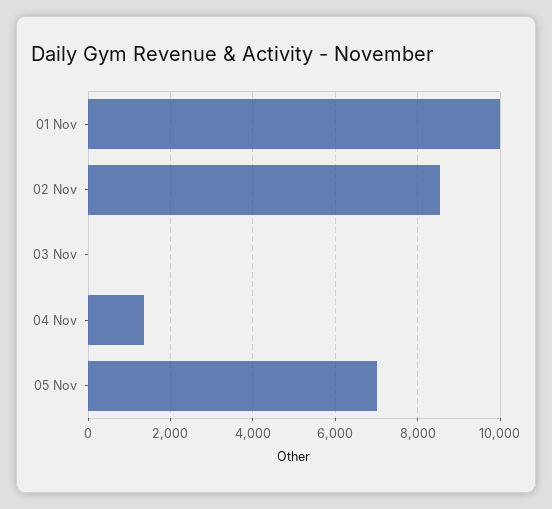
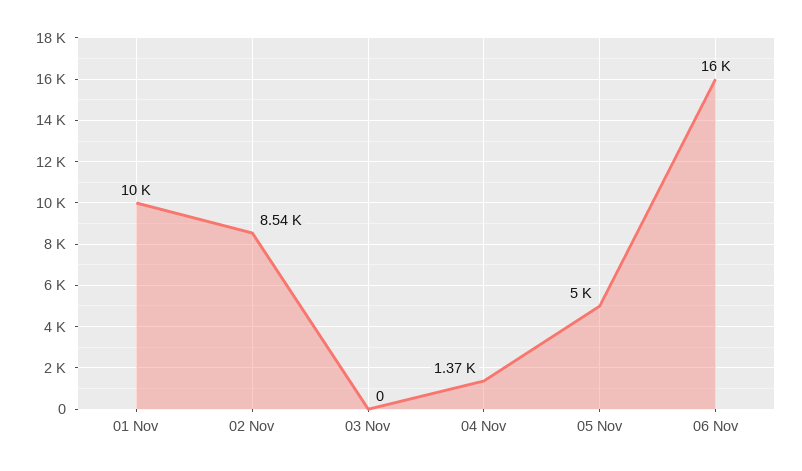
05 Nov: 7000 -> 5000
06 Nov: none -> 16000

